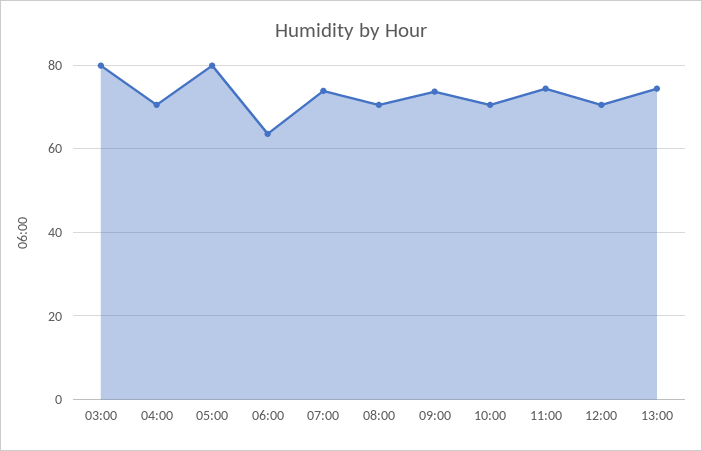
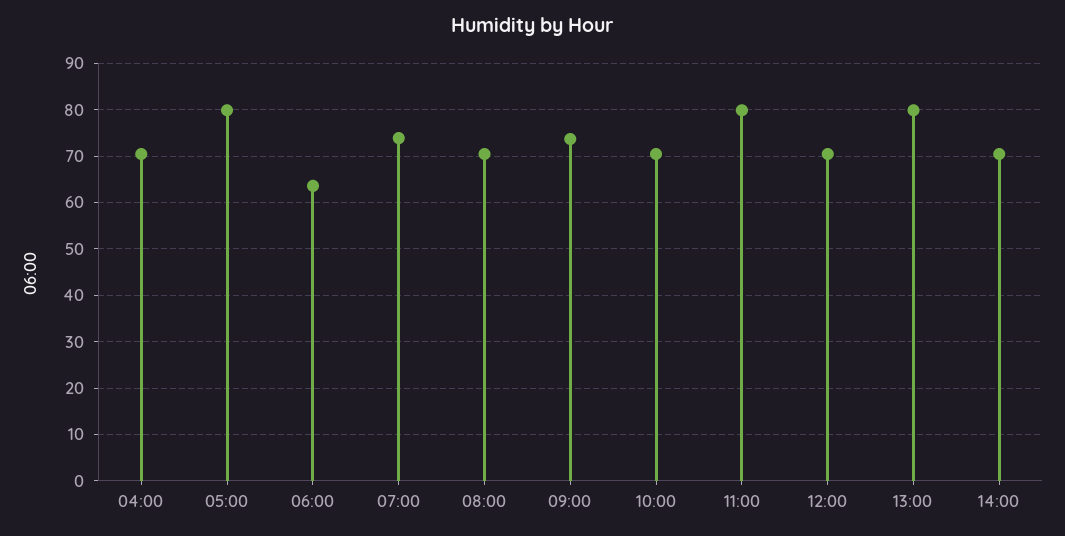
03:00: 80 -> none
11:00: 74 -> 80
13:00: 74 -> 80
14:00: none -> 70

